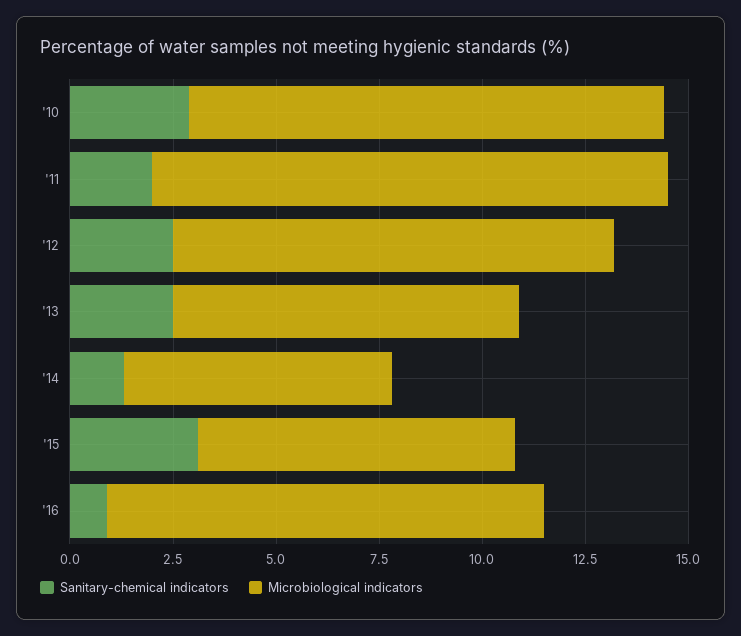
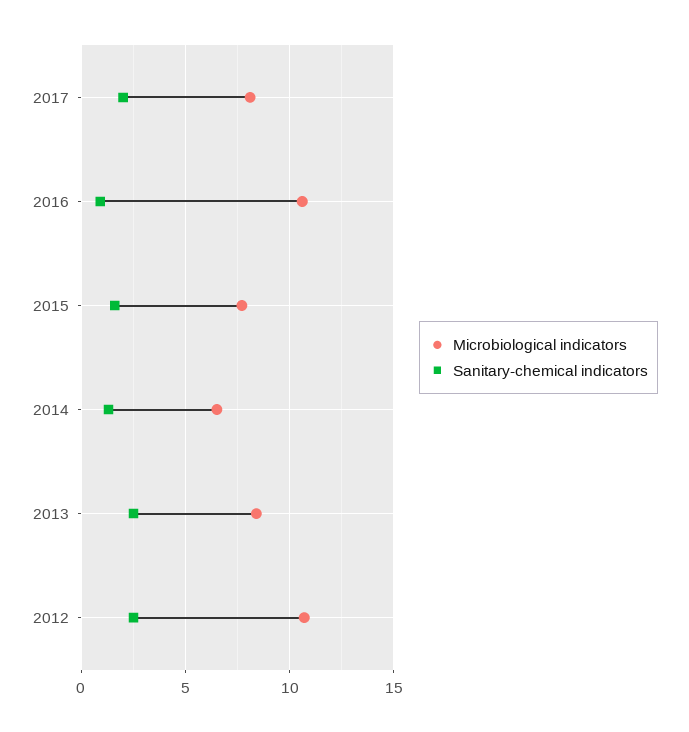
Sanitary-chemical indicators, '10: 3 -> none
Microbiological indicators, '10: 11.5 -> none
Sanitary-chemical indicators, '11: 2 -> none
Microbiological indicators, '11: 12.5 -> none
Sanitary-chemical indicators, '15: 3 -> 1.5
Microbiological indicators, 2017: none -> 8
Sanitary-chemical indicators, 2017: none -> 2

